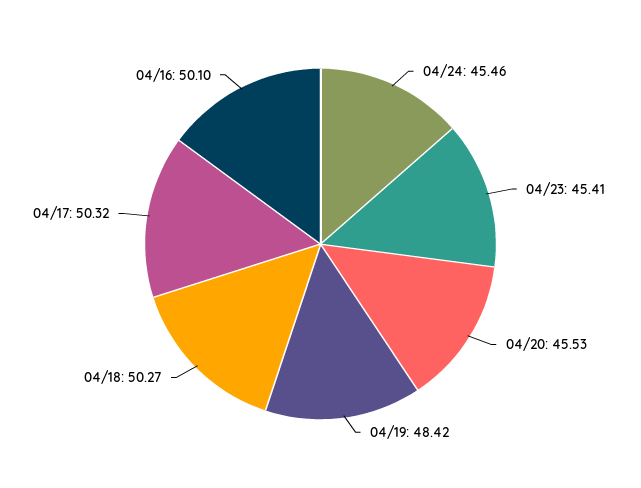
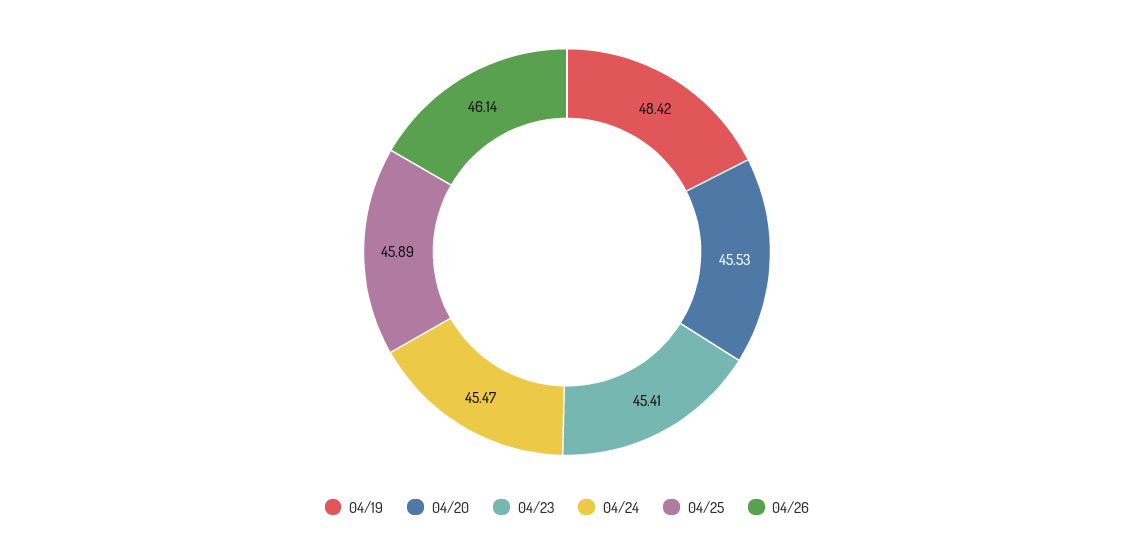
04/24: 45.46 -> 45.47
04/18: 50.27 -> none
04/17: 50.32 -> none
04/16: 50.1 -> none
04/25: none -> 45.89
04/26: none -> 46.14

